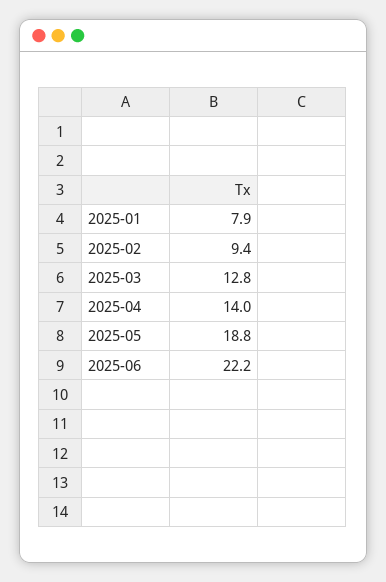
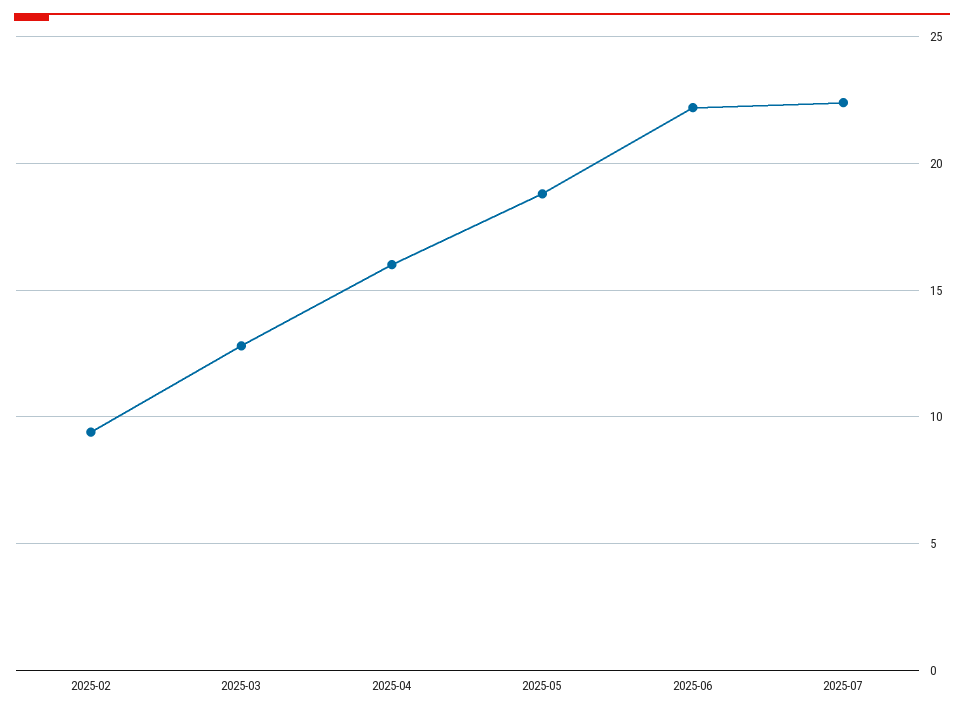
2025-01: 7.9 -> none
2025-04: 14 -> 16
2025-07: none -> 22.5

